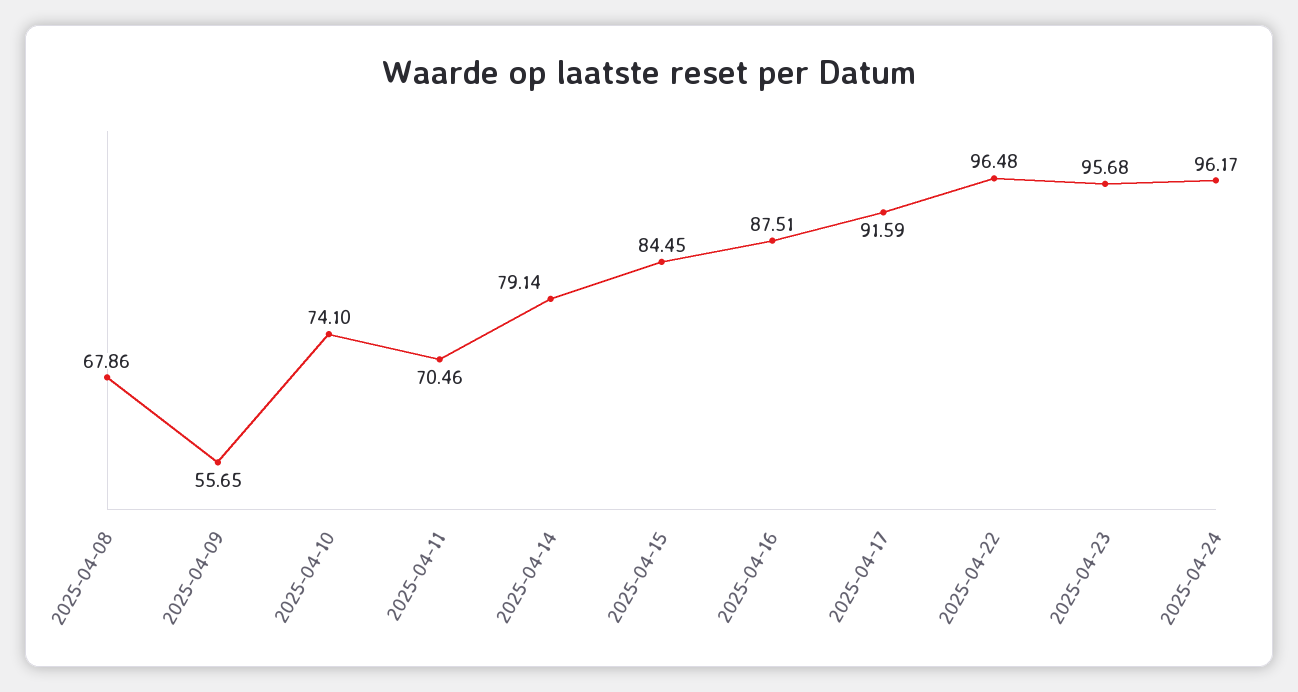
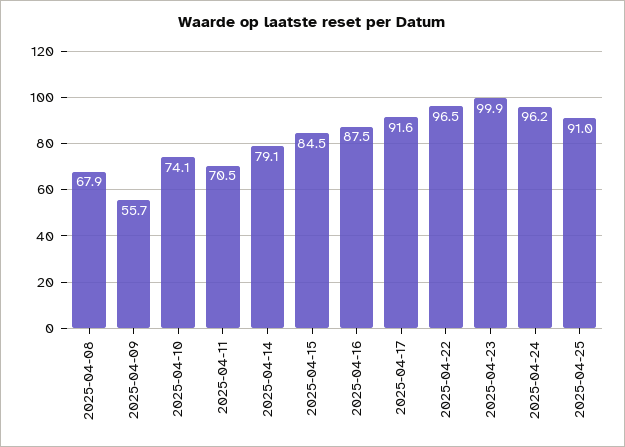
2025-04-23: 95.68 -> 99.9
2025-04-25: none -> 91

